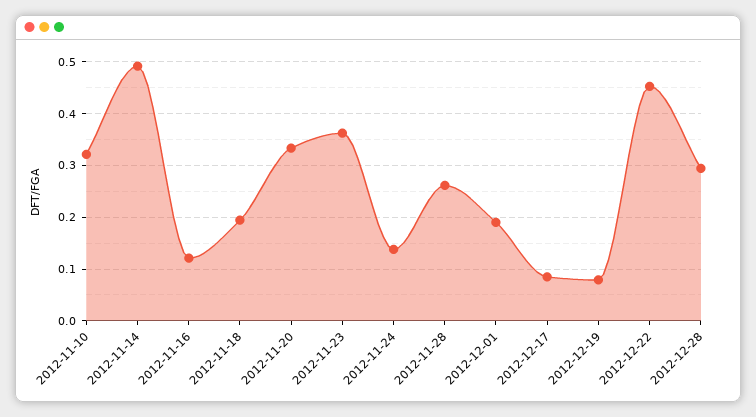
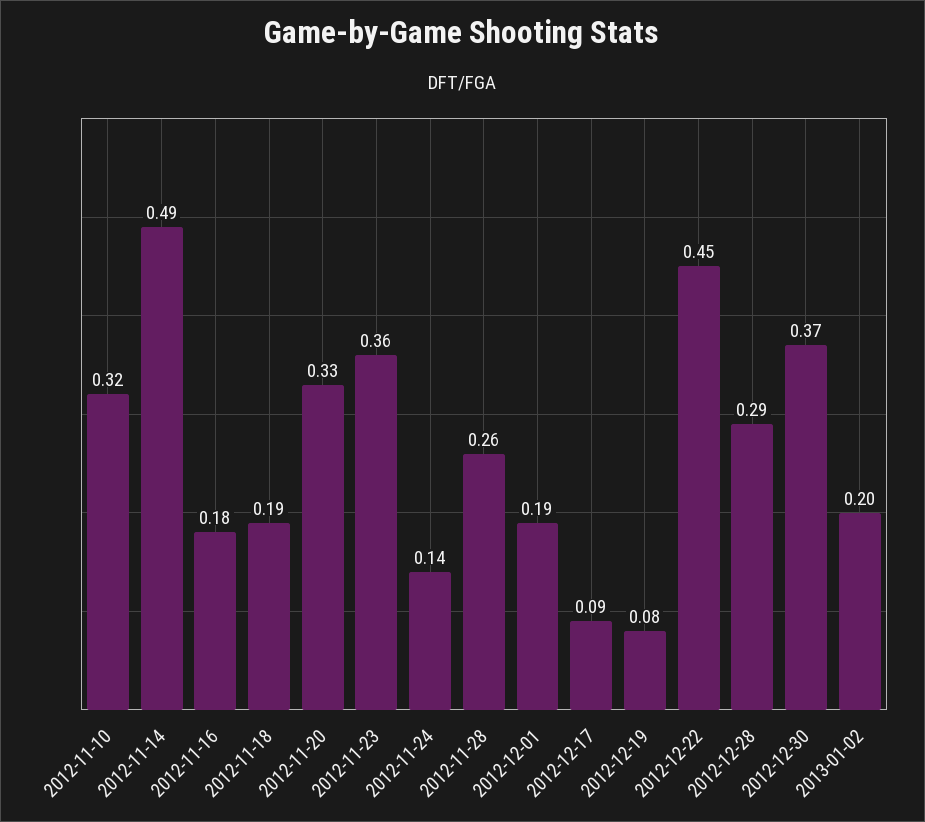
2012-11-16: 0.12 -> 0.18
2012-12-30: none -> 0.37
2013-01-02: none -> 0.2

